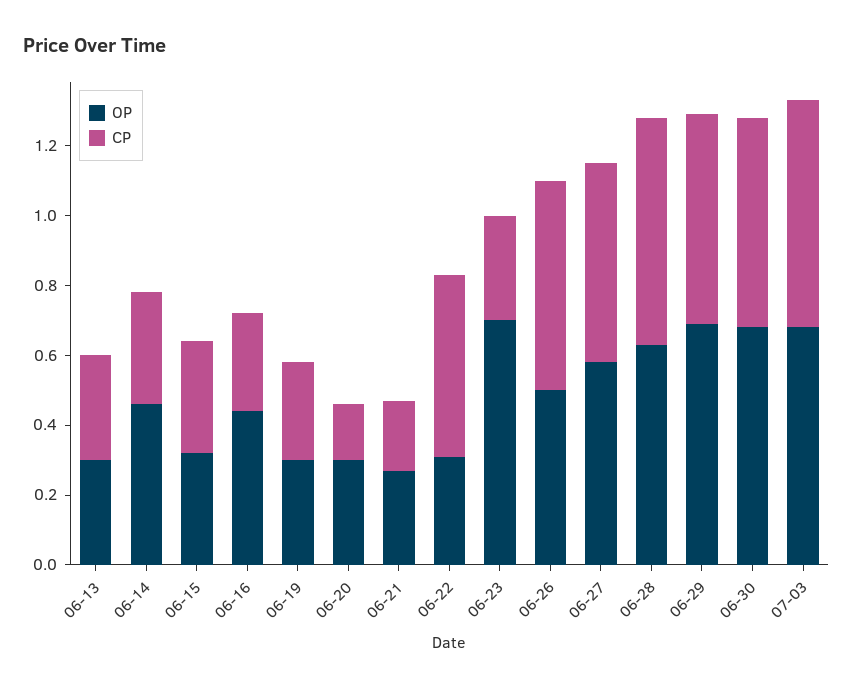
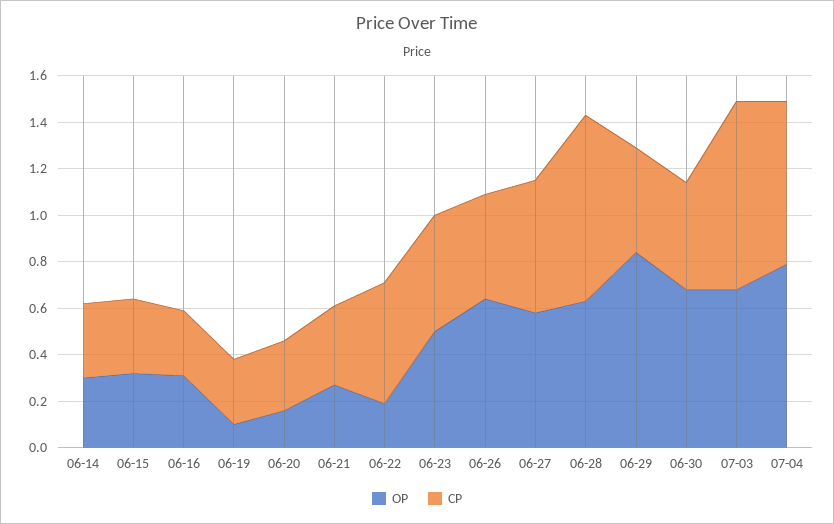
OP, 06-13: 0.3 -> none
CP, 06-13: 0.3 -> none
OP, 06-14: 0.45 -> 0.3
OP, 06-16: 0.45 -> 0.3
OP, 06-19: 0.3 -> 0.1
OP, 06-20: 0.3 -> 0.15
CP, 06-20: 0.15 -> 0.3
CP, 06-21: 0.2 -> 0.35
OP, 06-22: 0.3 -> 0.2
OP, 06-23: 0.7 -> 0.5
CP, 06-23: 0.3 -> 0.5
OP, 06-26: 0.5 -> 0.65
CP, 06-26: 0.6 -> 0.45
CP, 06-28: 0.65 -> 0.8
OP, 06-29: 0.7 -> 0.85
CP, 06-29: 0.6 -> 0.45
CP, 06-30: 0.6 -> 0.45
CP, 07-03: 0.65 -> 0.8
OP, 07-04: none -> 0.8
CP, 07-04: none -> 0.7

